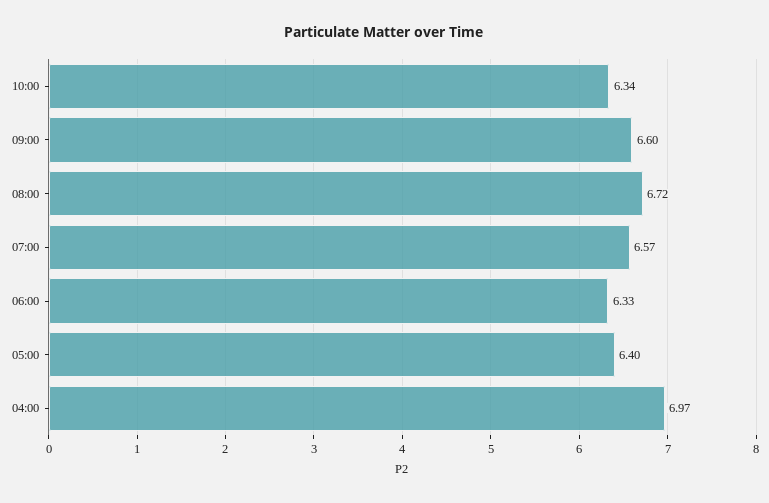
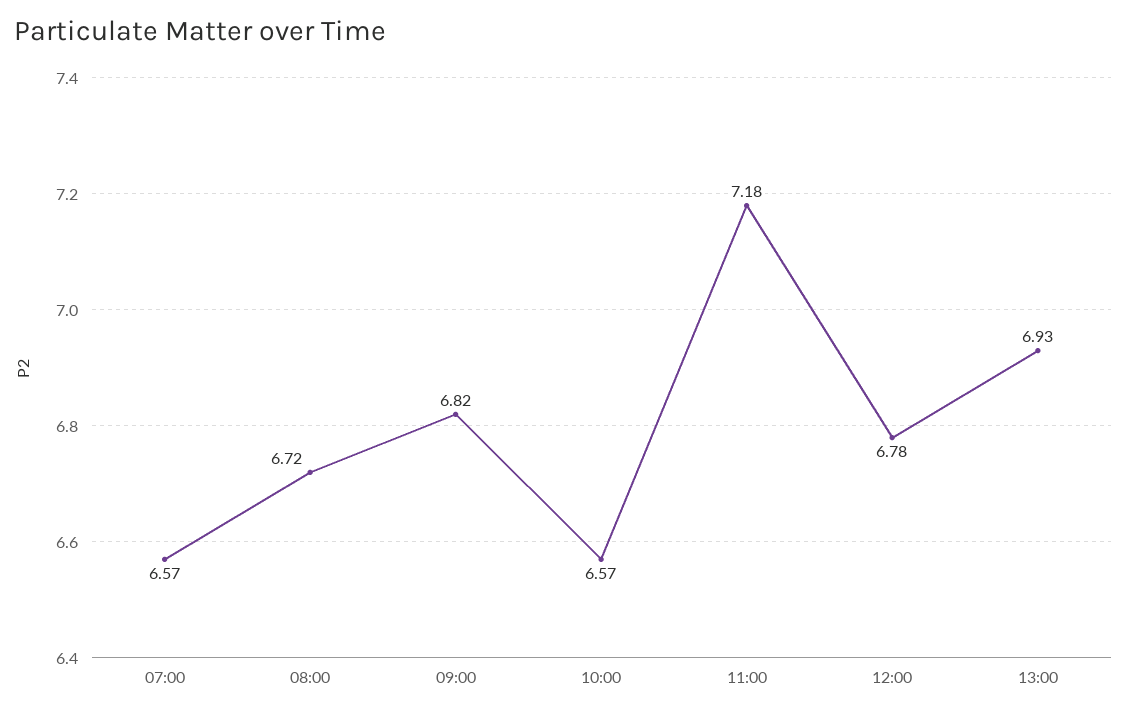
10:00: 6.34 -> 6.57
09:00: 6.6 -> 6.82
06:00: 6.33 -> none
05:00: 6.4 -> none
04:00: 6.97 -> none
11:00: none -> 7.18
12:00: none -> 6.78
13:00: none -> 6.93

